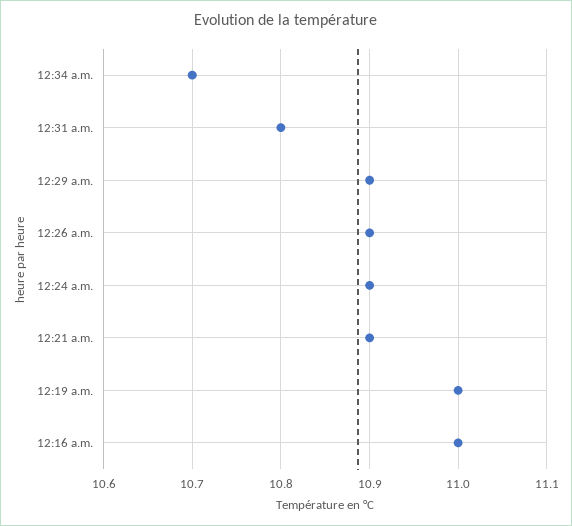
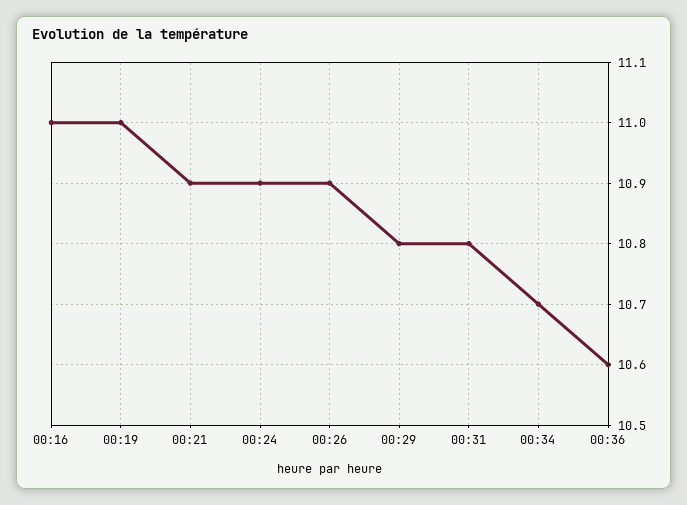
12:29 a.m.: 10.9 -> 10.8
00:36: none -> 10.6

